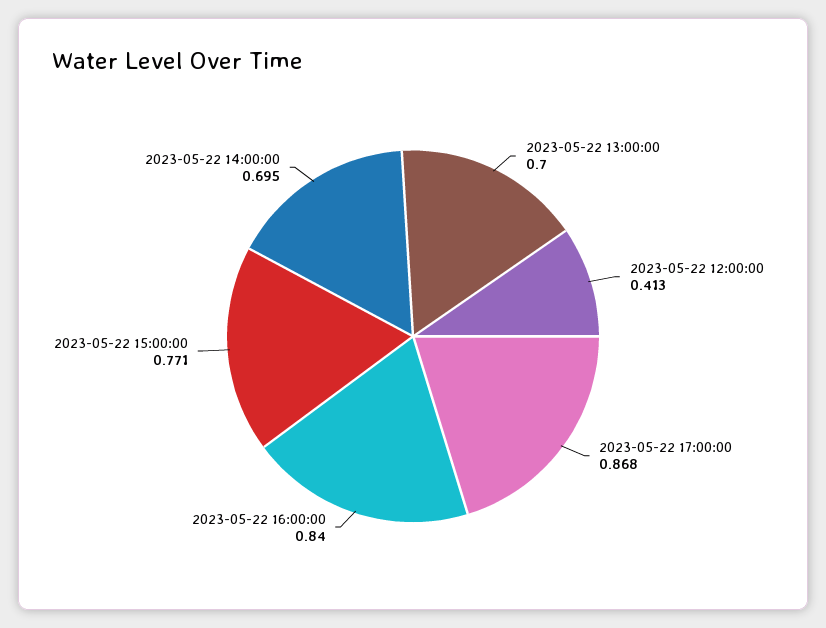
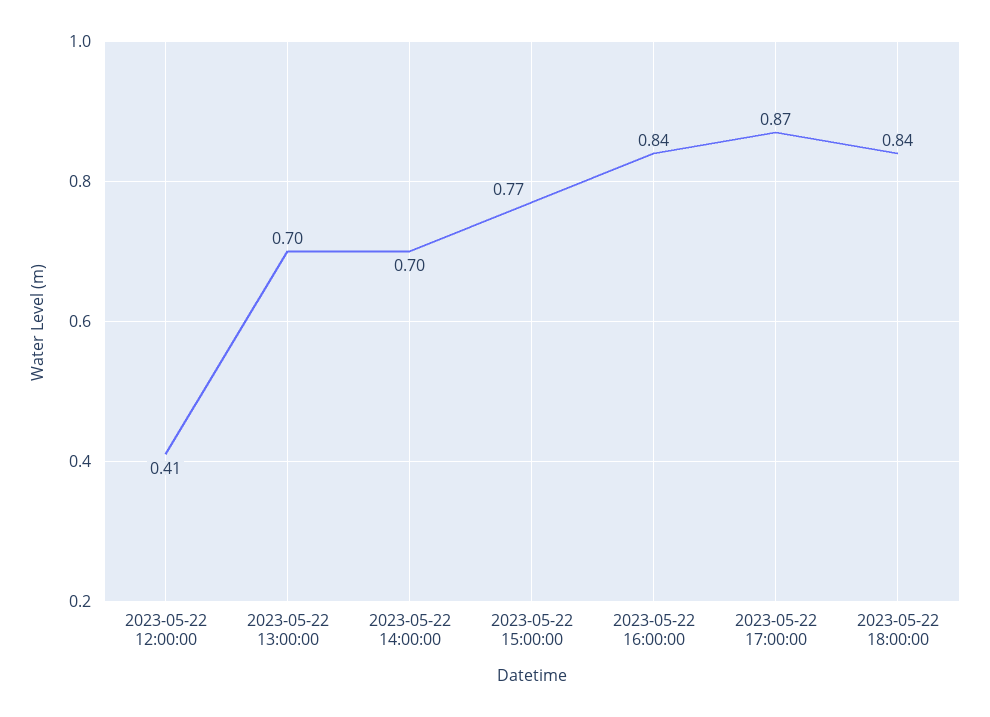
2023-05-22 18:00:00: none -> 0.84

